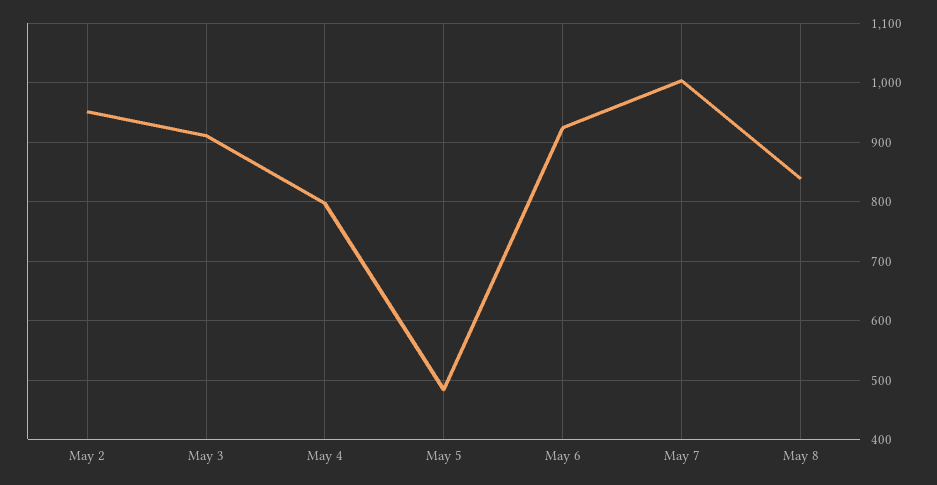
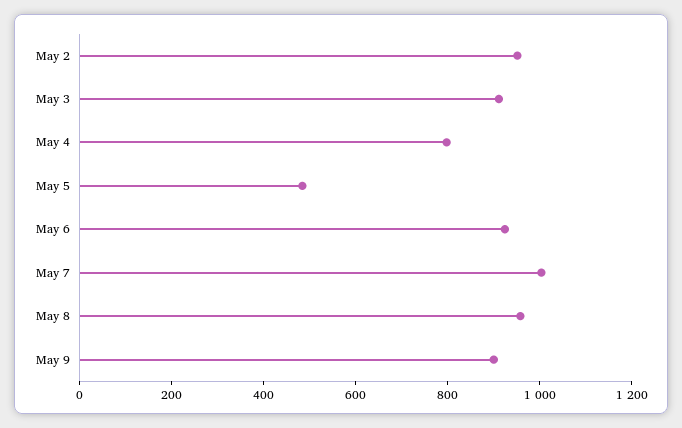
May 8: 840 -> 950
May 9: none -> 900

